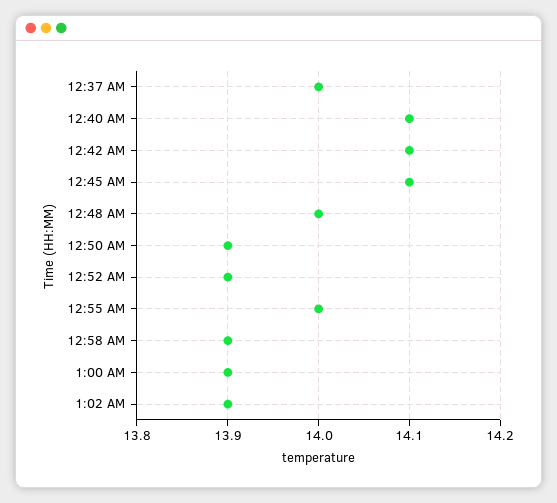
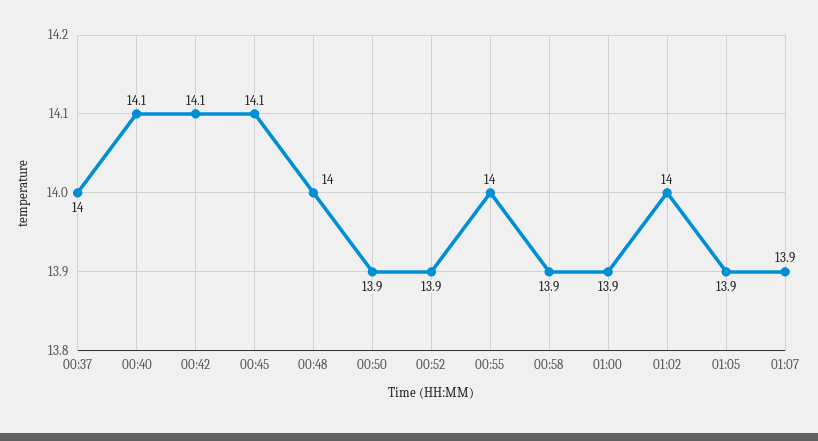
1:02 AM: 13.9 -> 14
01:05: none -> 13.9
01:07: none -> 13.9

